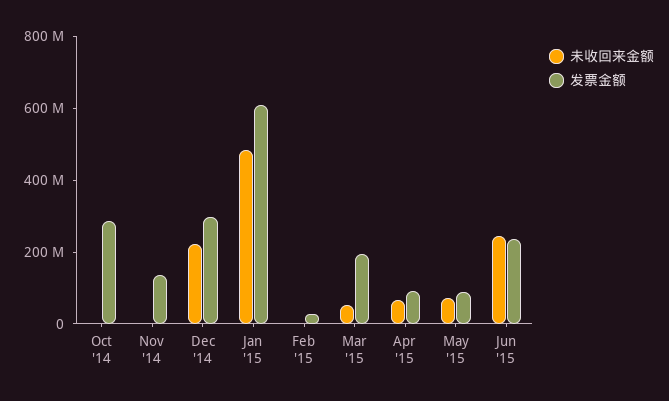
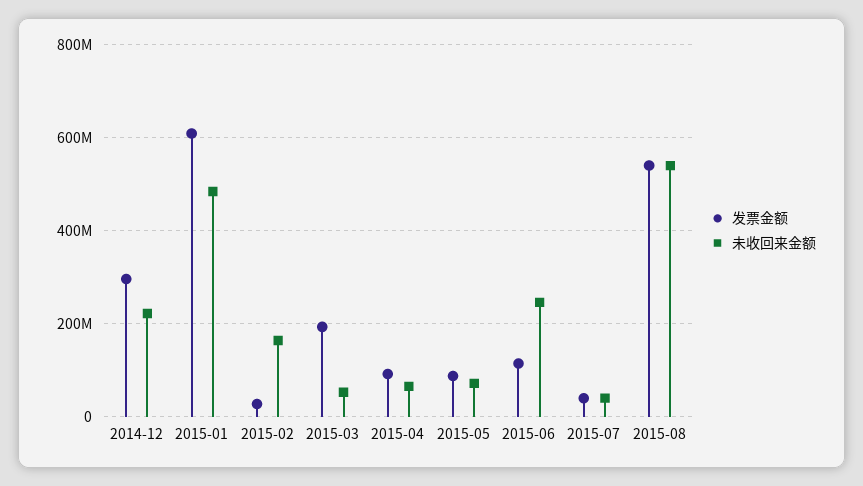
未收回来金额, Oct '14: 0 -> none
发票金额, Oct '14: 300000000 -> none
未收回来金额, Nov '14: 0 -> none
发票金额, Nov '14: 150000000 -> none
未收回来金额, Feb '15: 0 -> 160000000
发票金额, Jun '15: 250000000 -> 120000000
发票金额, 2015-07: none -> 40000000
未收回来金额, 2015-07: none -> 40000000
发票金额, 2015-08: none -> 540000000
未收回来金额, 2015-08: none -> 540000000

